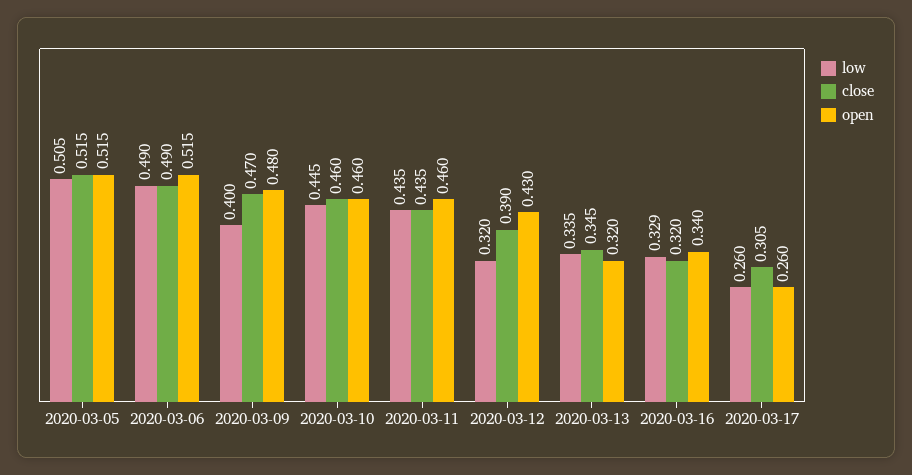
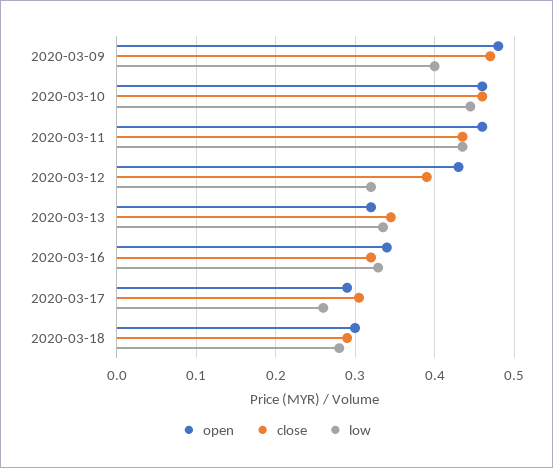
low, 2020-03-05: 0.505 -> none
close, 2020-03-05: 0.515 -> none
open, 2020-03-05: 0.515 -> none
low, 2020-03-06: 0.49 -> none
close, 2020-03-06: 0.49 -> none
open, 2020-03-06: 0.515 -> none
open, 2020-03-17: 0.26 -> 0.29
open, 2020-03-18: none -> 0.3
close, 2020-03-18: none -> 0.29
low, 2020-03-18: none -> 0.28

